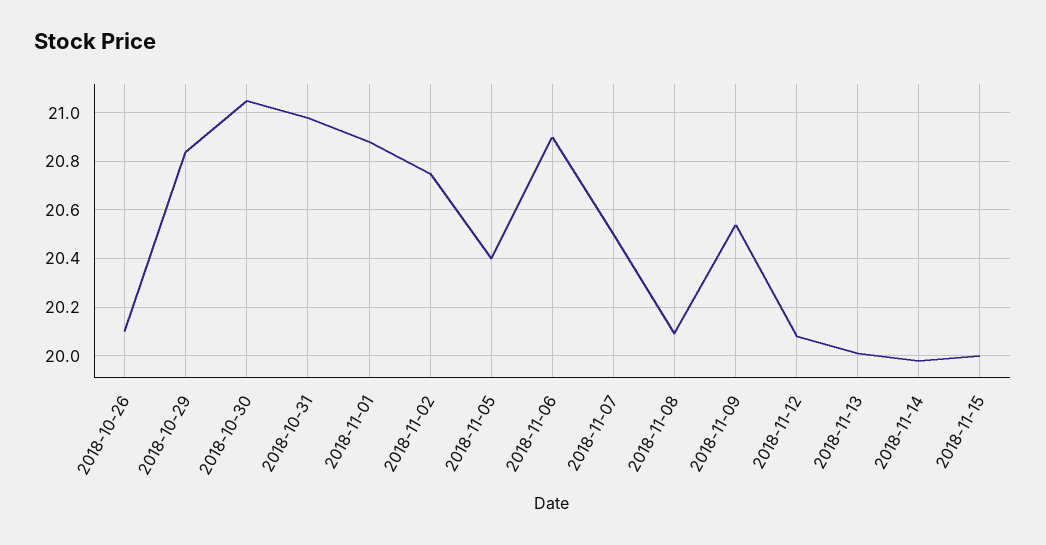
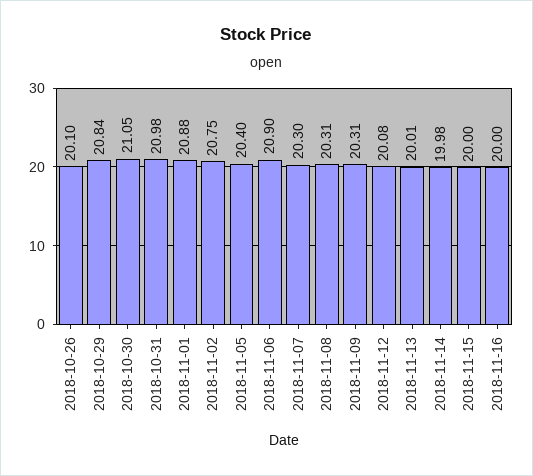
2018-11-07: 20.5 -> 20.3
2018-11-08: 20.1 -> 20.31
2018-11-09: 20.55 -> 20.31
2018-11-16: none -> 20

